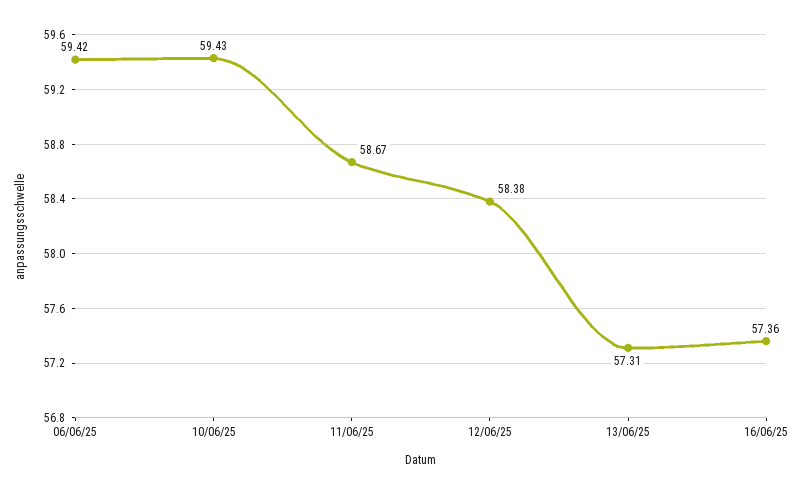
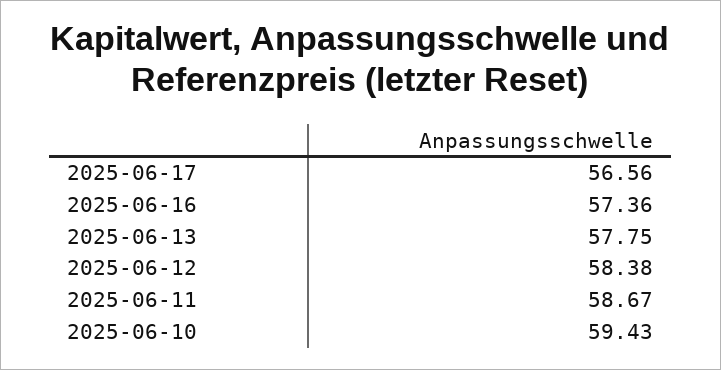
06/06/25: 59.42 -> none
13/06/25: 57.31 -> 57.75
2025-06-17: none -> 56.56

